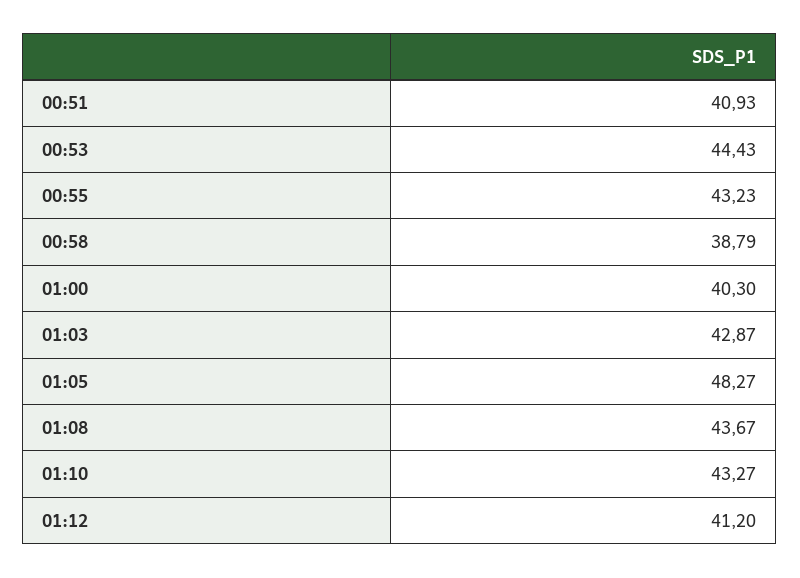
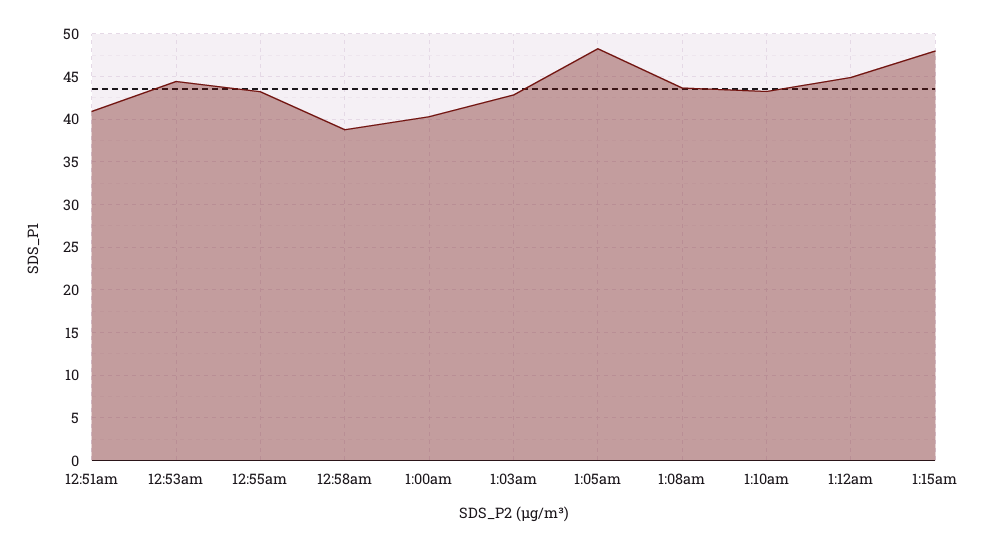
01:12: 41.2 -> 45
1:15am: none -> 48

